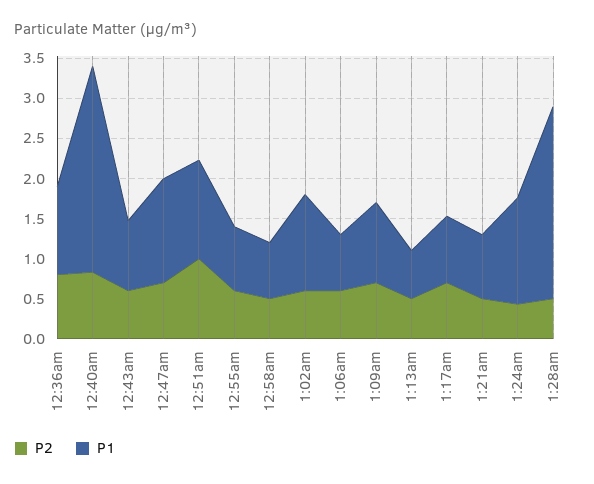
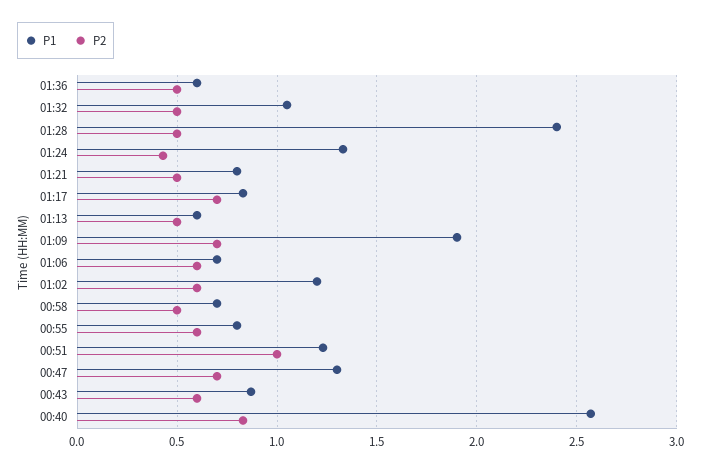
P2, 12:36am: 0.8 -> none
P1, 12:36am: 1.1 -> none
P1, 1:09am: 1 -> 1.9
P1, 01:36: none -> 0.6
P2, 01:36: none -> 0.5
P1, 01:32: none -> 1.05
P2, 01:32: none -> 0.5

